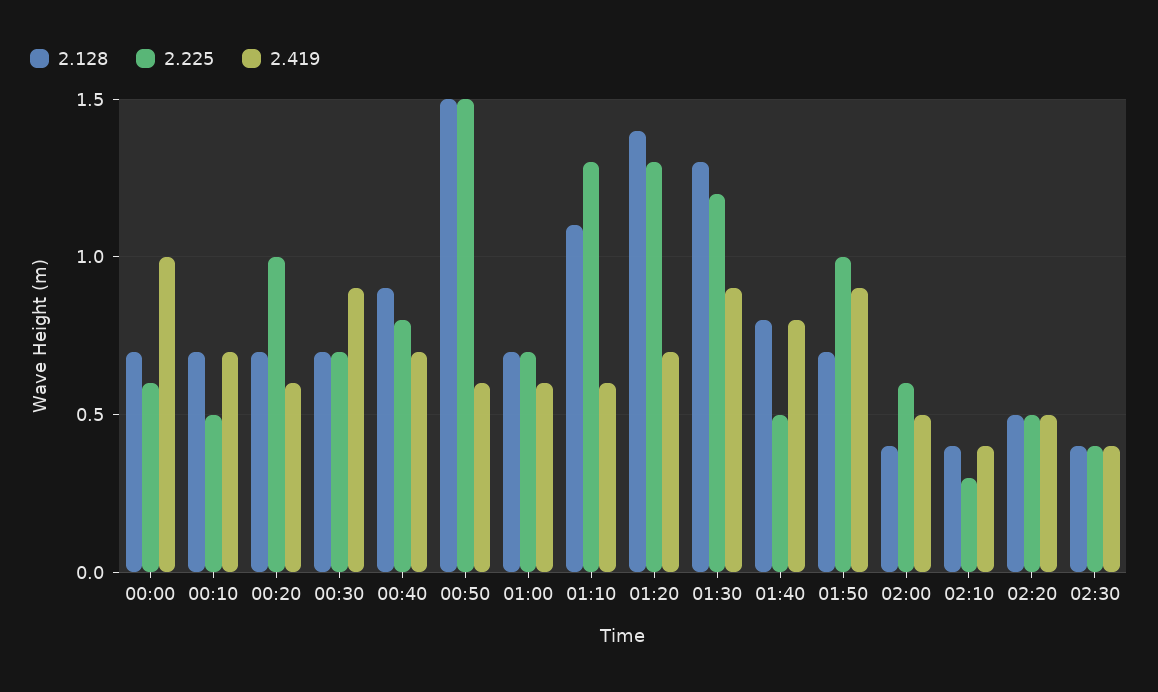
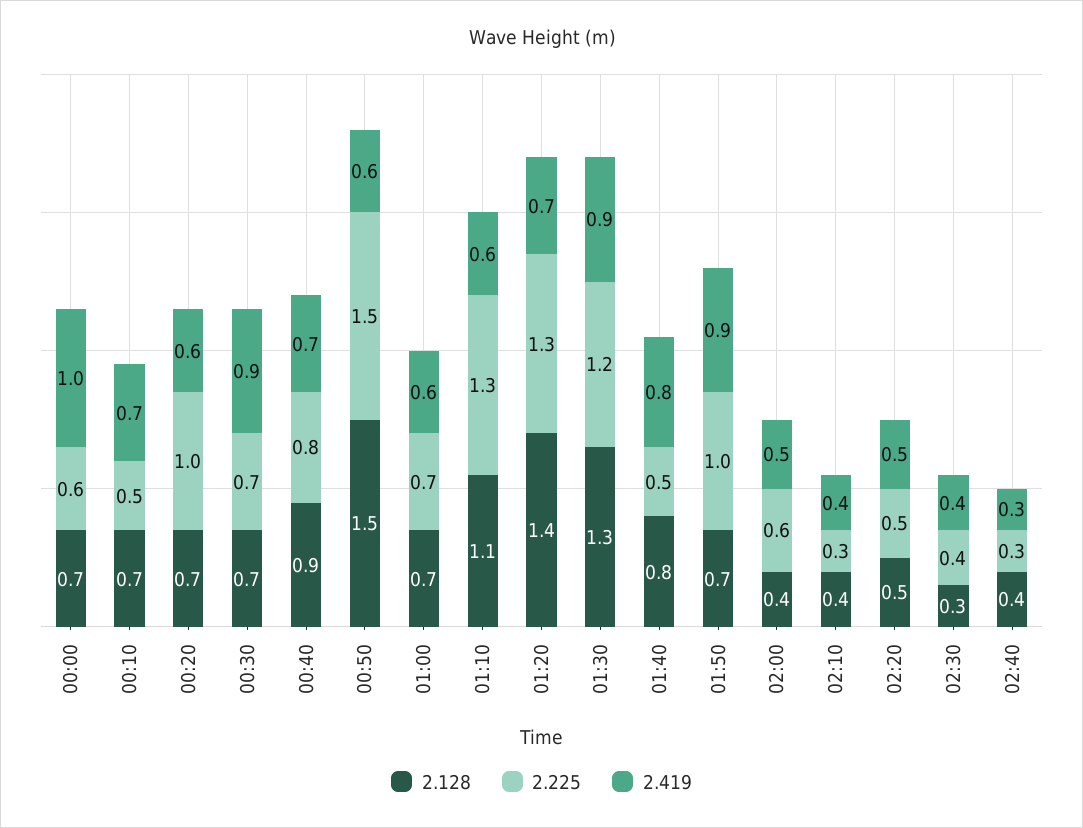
2.128, 02:30: 0.4 -> 0.3
2.128, 02:40: none -> 0.4
2.225, 02:40: none -> 0.3
2.419, 02:40: none -> 0.3

